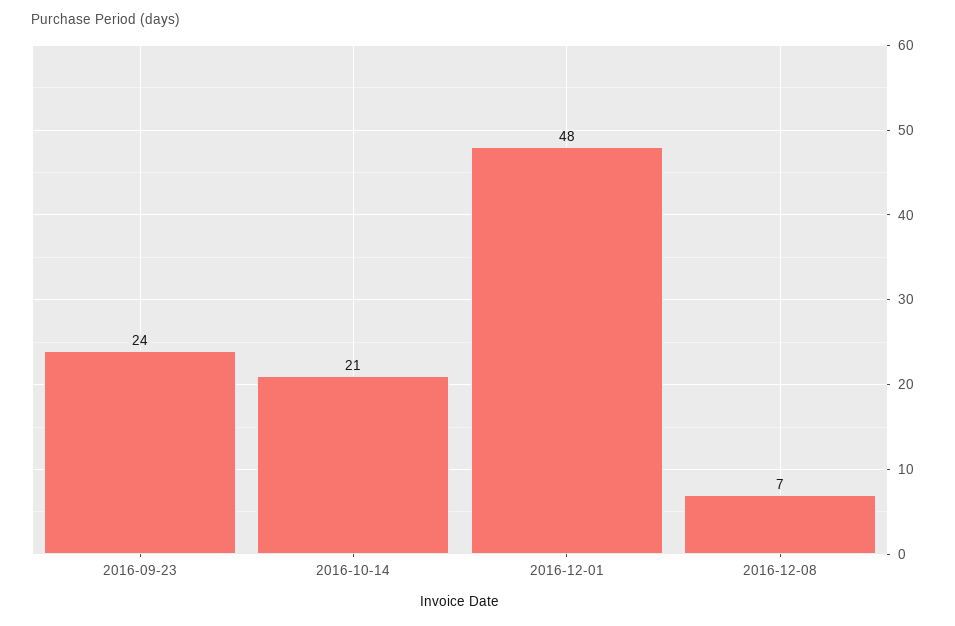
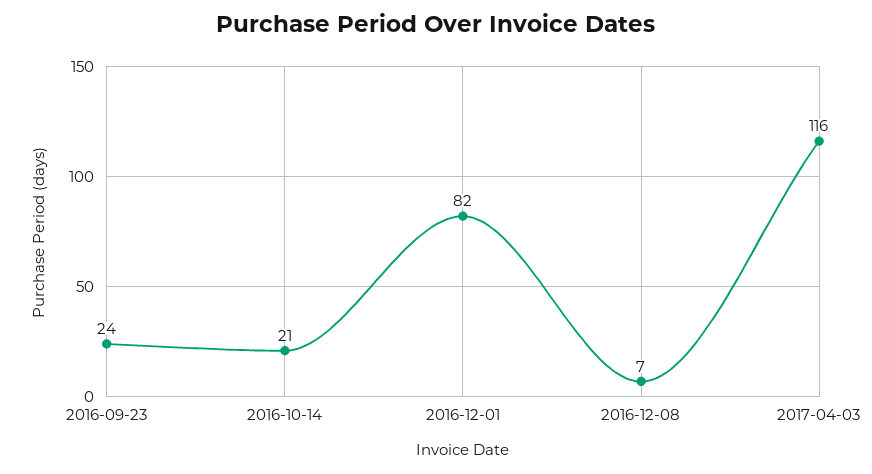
2016-12-01: 48 -> 82
2017-04-03: none -> 116

